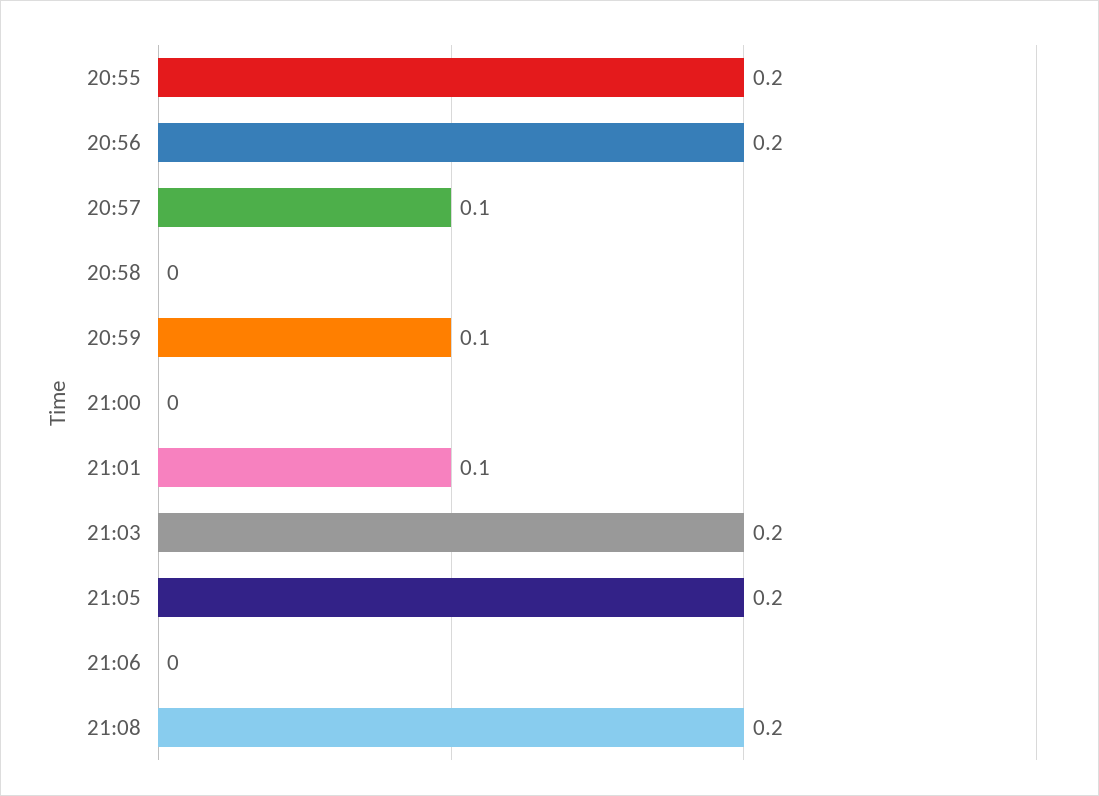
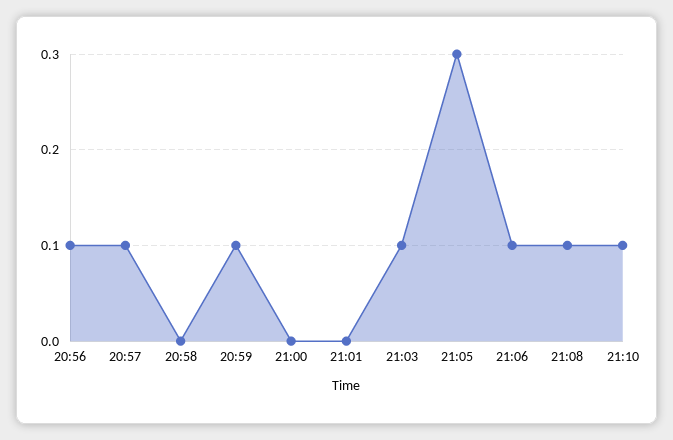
20:55: 0.2 -> none
20:56: 0.2 -> 0.1
21:01: 0.1 -> 0
21:03: 0.2 -> 0.1
21:05: 0.2 -> 0.3
21:06: 0 -> 0.1
21:08: 0.2 -> 0.1
21:10: none -> 0.1

